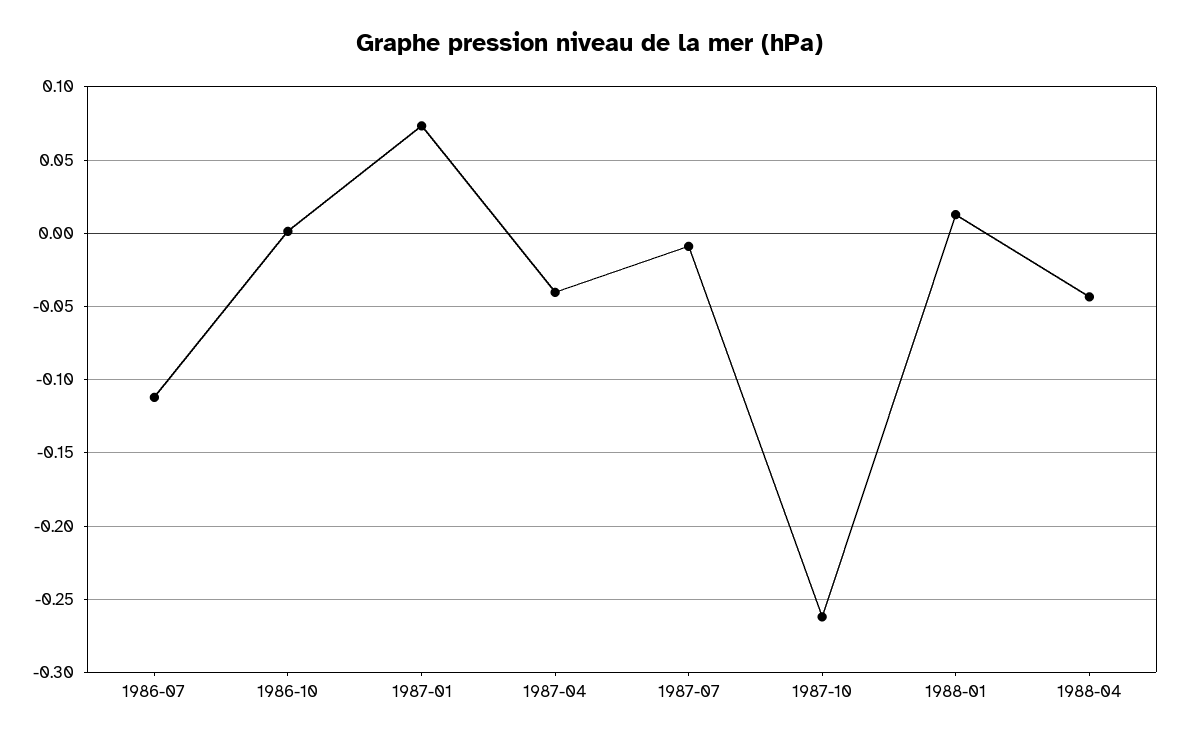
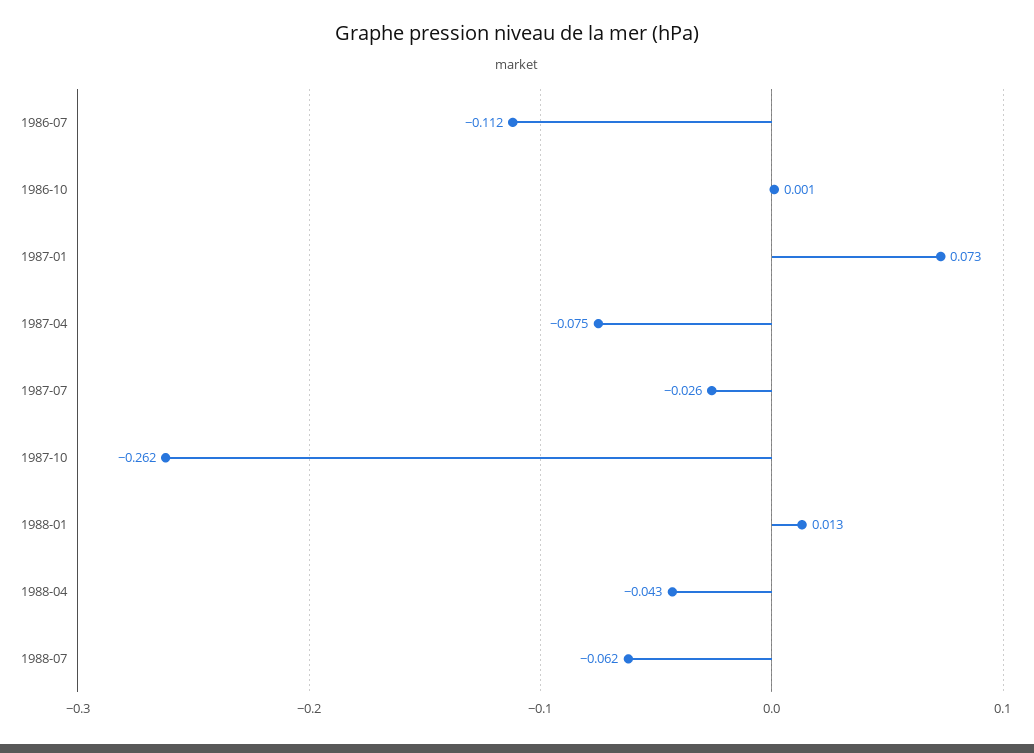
1987-04: -0.04 -> -0.075
1987-07: -0.01 -> -0.026
1988-07: none -> -0.062

